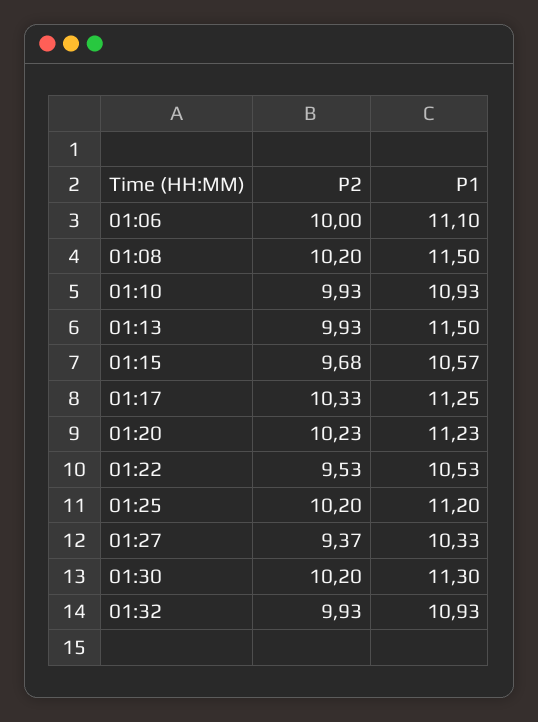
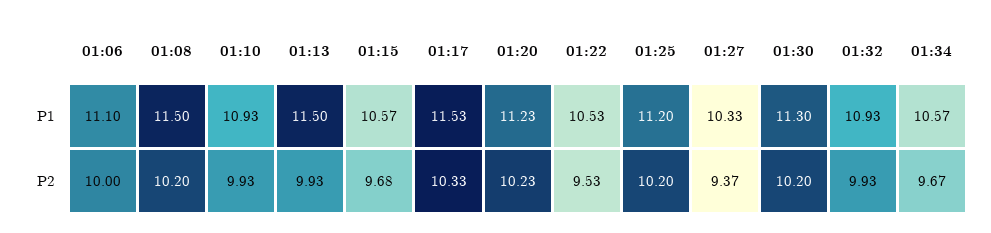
P1, 01:17: 11.25 -> 11.53
P1, 01:34: none -> 10.57
P2, 01:34: none -> 9.67

